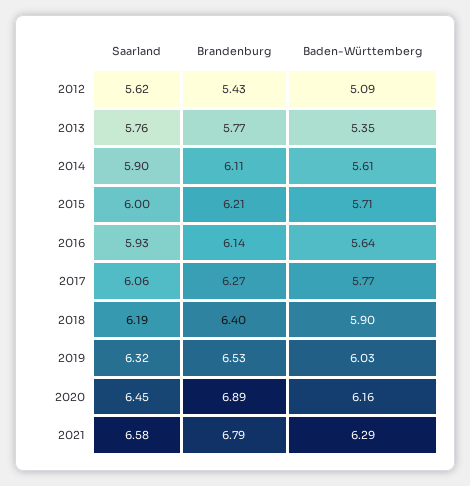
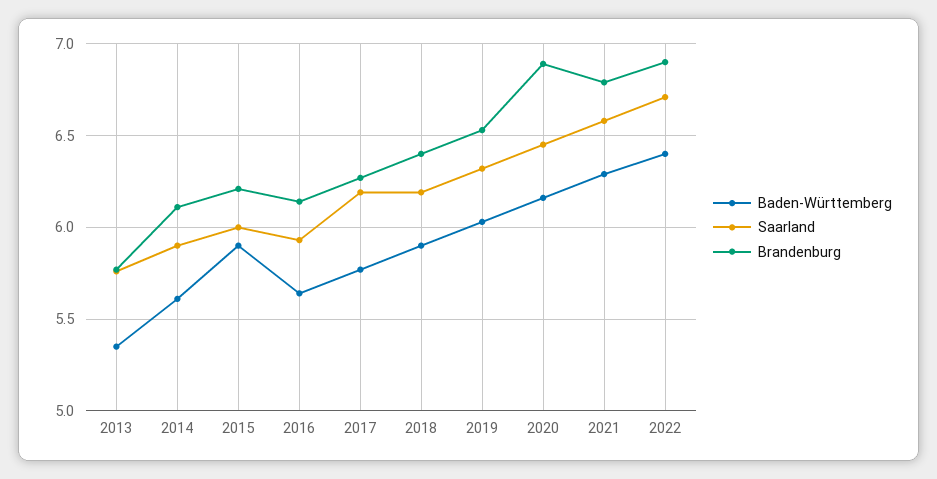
Saarland, 2012: 5.62 -> none
Brandenburg, 2012: 5.43 -> none
Baden-Württemberg, 2012: 5.09 -> none
Baden-Württemberg, 2015: 5.71 -> 5.9
Saarland, 2017: 6.06 -> 6.2
Baden-Württemberg, 2022: none -> 6.4
Saarland, 2022: none -> 6.7
Brandenburg, 2022: none -> 6.9

